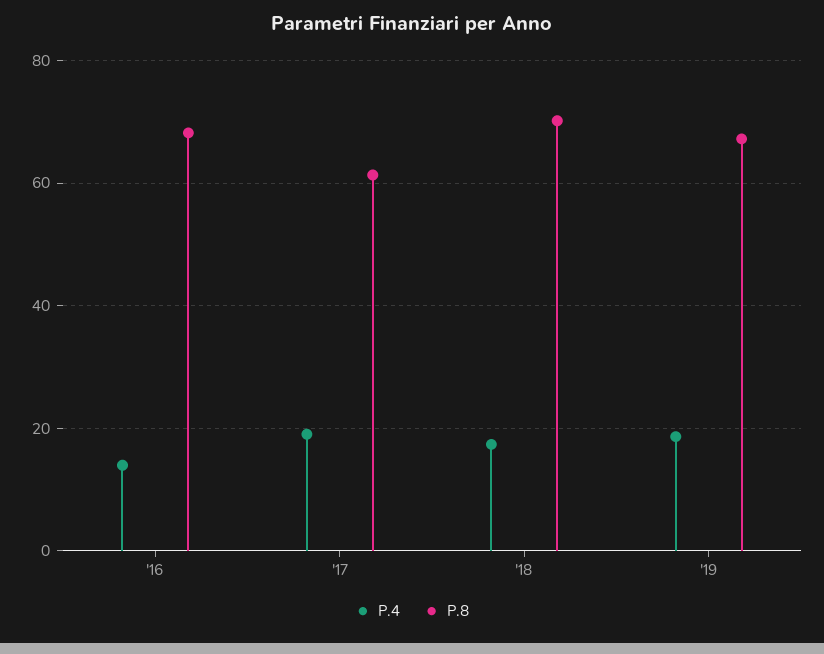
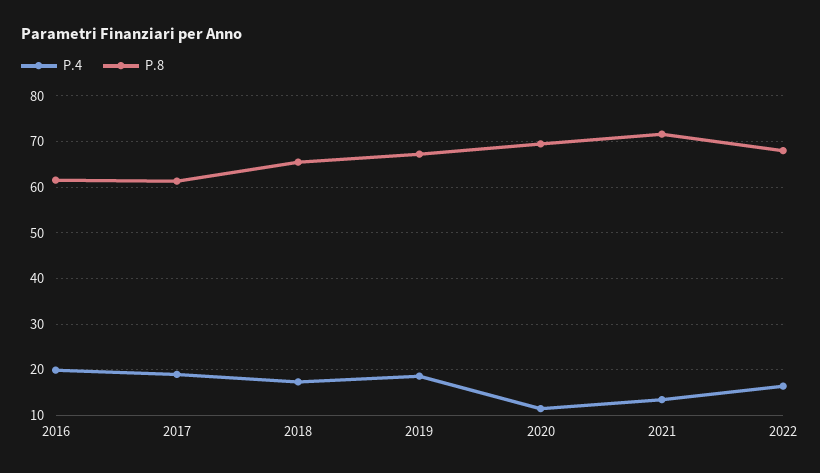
P.4, '16: 14 -> 20
P.8, '16: 68 -> 62
P.8, '18: 70 -> 66
P.4, 2020: none -> 12
P.8, 2020: none -> 70
P.4, 2021: none -> 14
P.8, 2021: none -> 72
P.4, 2022: none -> 16
P.8, 2022: none -> 68

